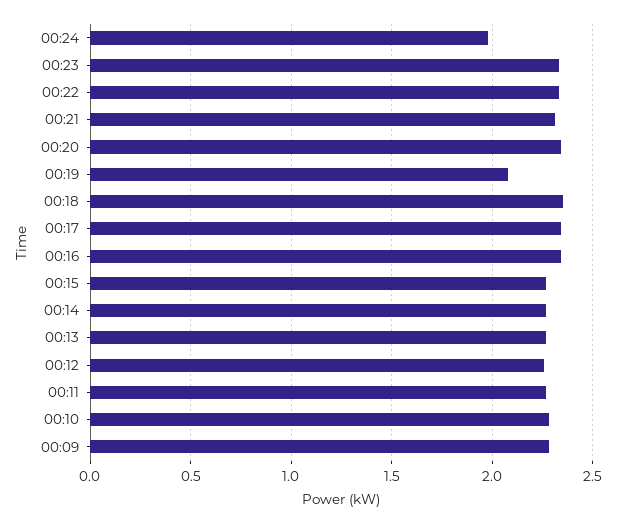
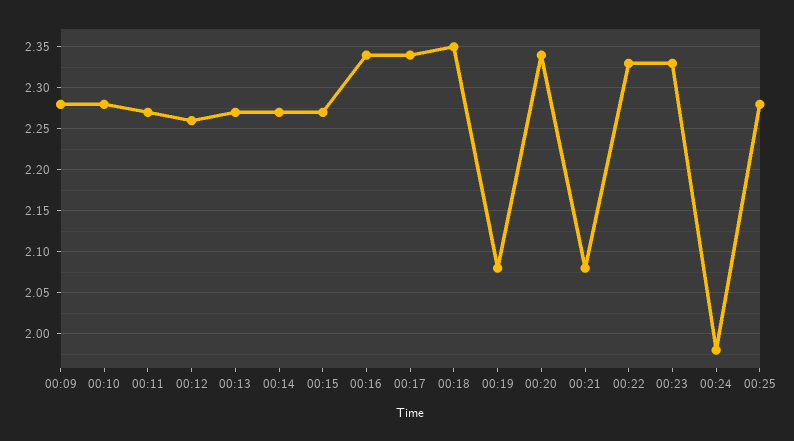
00:21: 2.3 -> 2.08
00:25: none -> 2.28

